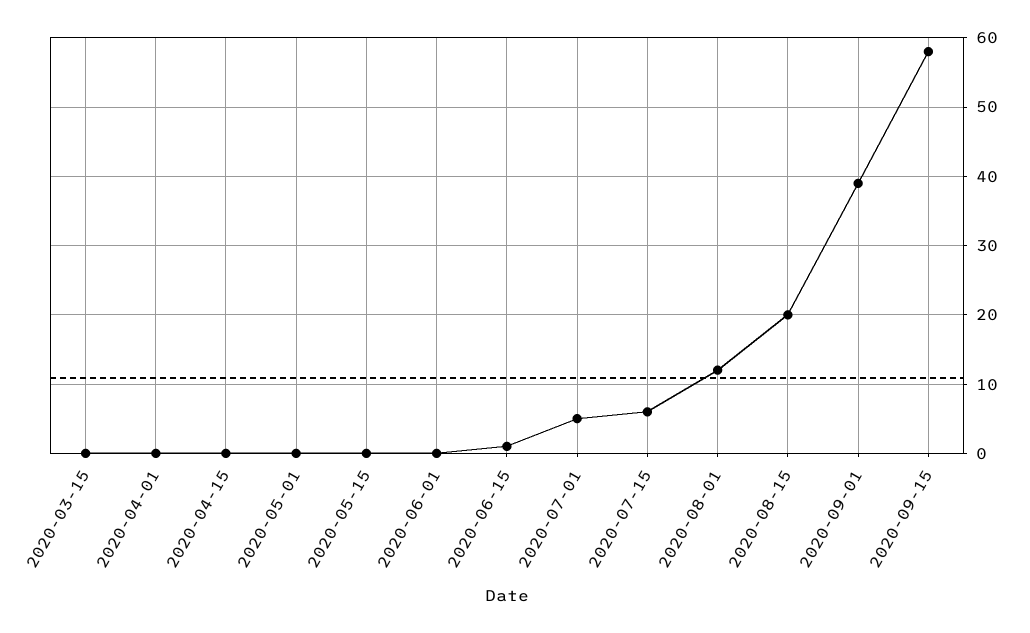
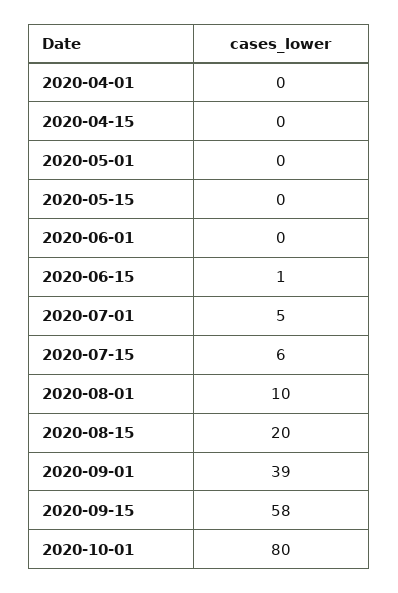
2020-03-15: 0 -> none
2020-08-01: 12 -> 10
2020-10-01: none -> 80

